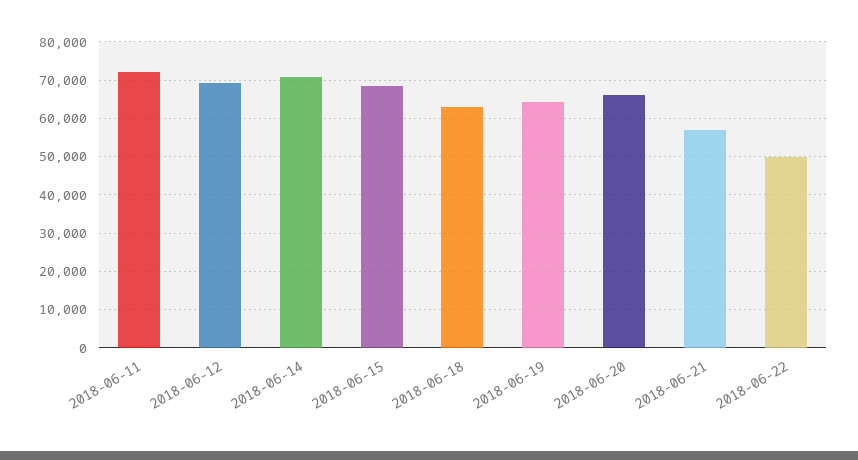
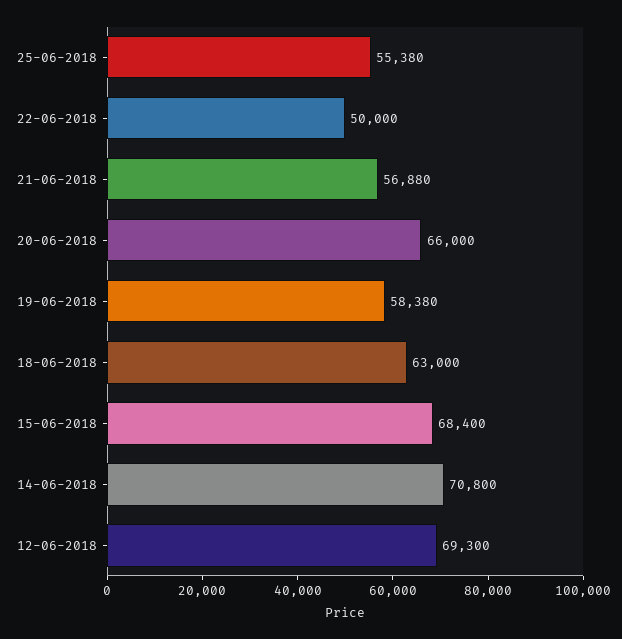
2018-06-11: 72000 -> none
2018-06-19: 64000 -> 58380
25-06-2018: none -> 55380

